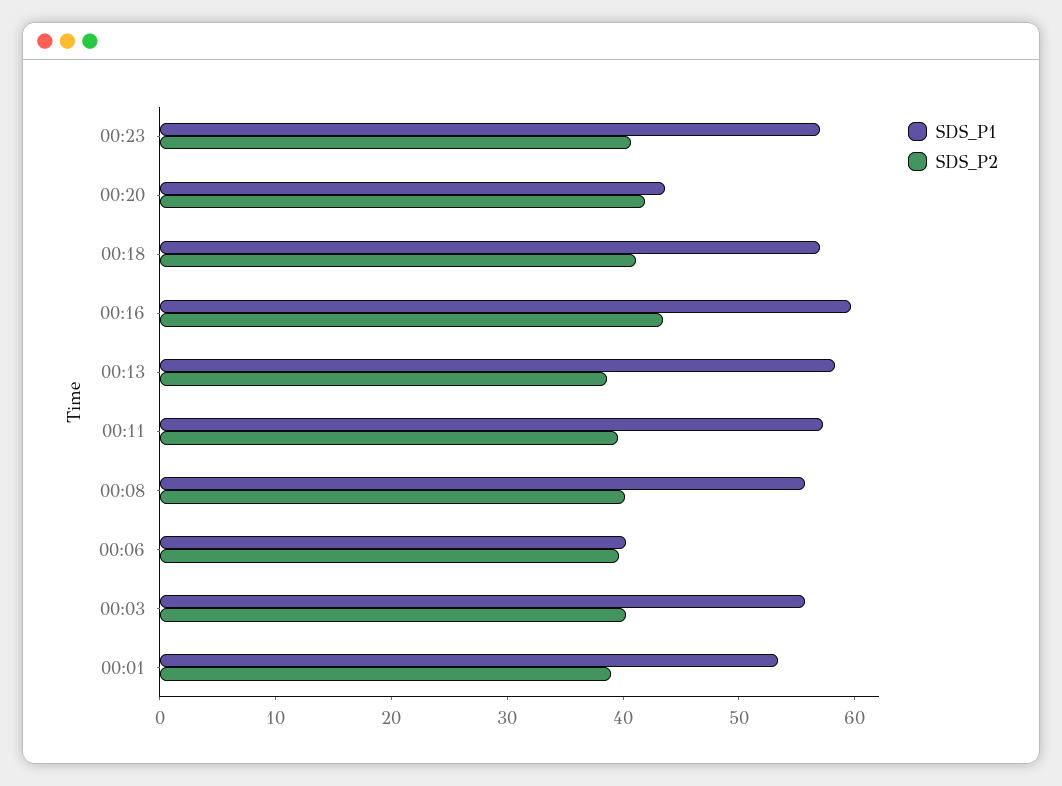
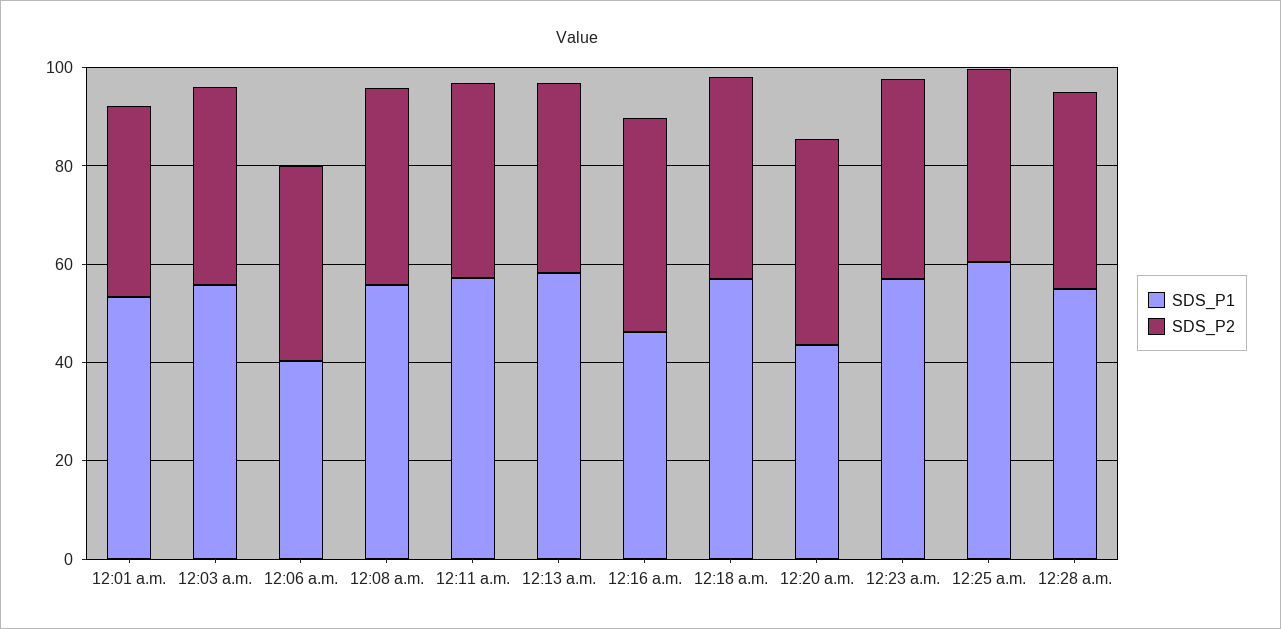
SDS_P1, 00:16: 60 -> 45
SDS_P1, 12:25 a.m.: none -> 60
SDS_P2, 12:25 a.m.: none -> 40
SDS_P1, 12:28 a.m.: none -> 55
SDS_P2, 12:28 a.m.: none -> 40

